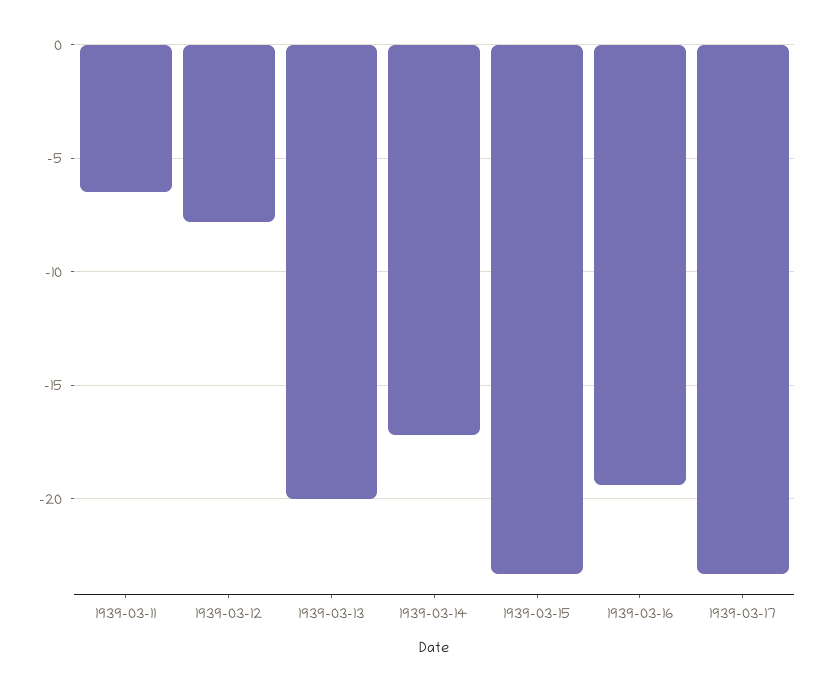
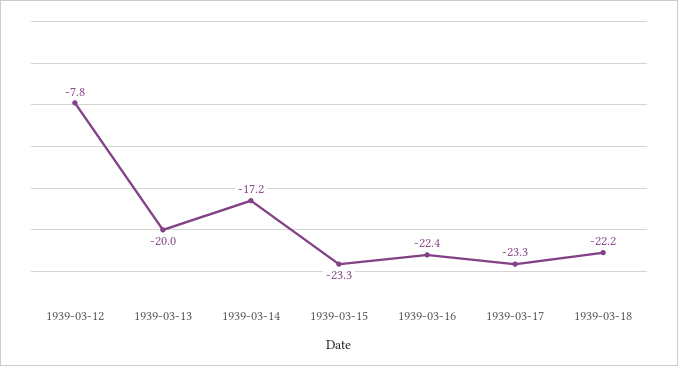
1939-03-11: -6.5 -> none
1939-03-16: -19.5 -> -22.4
1939-03-18: none -> -22.2

